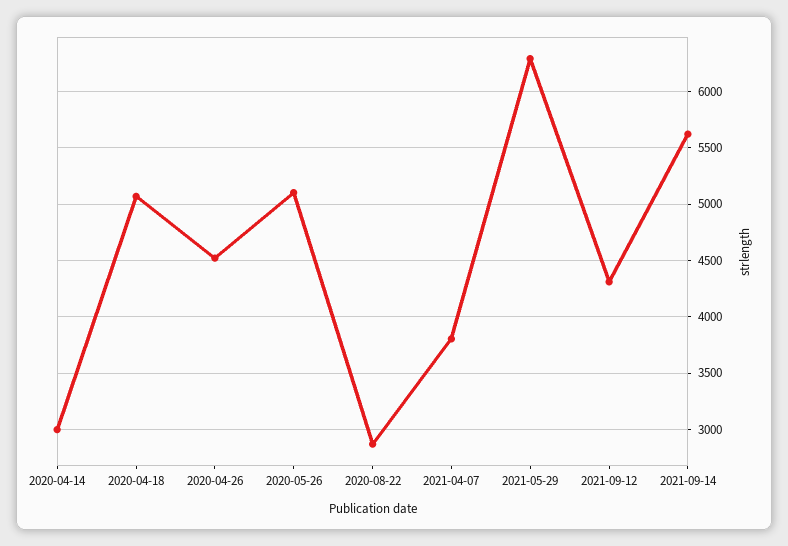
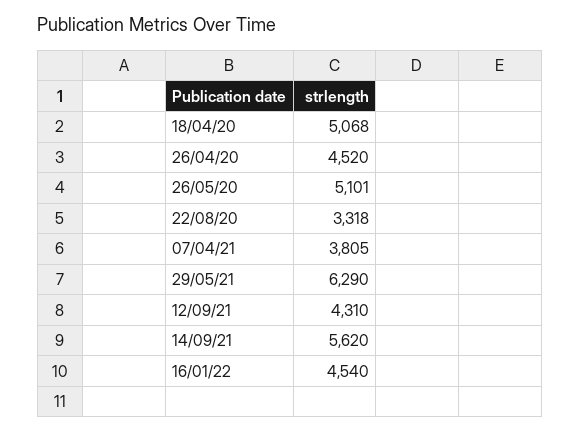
2020-04-14: 3000 -> none
2020-08-22: 2900 -> 3318
16/01/22: none -> 4540

